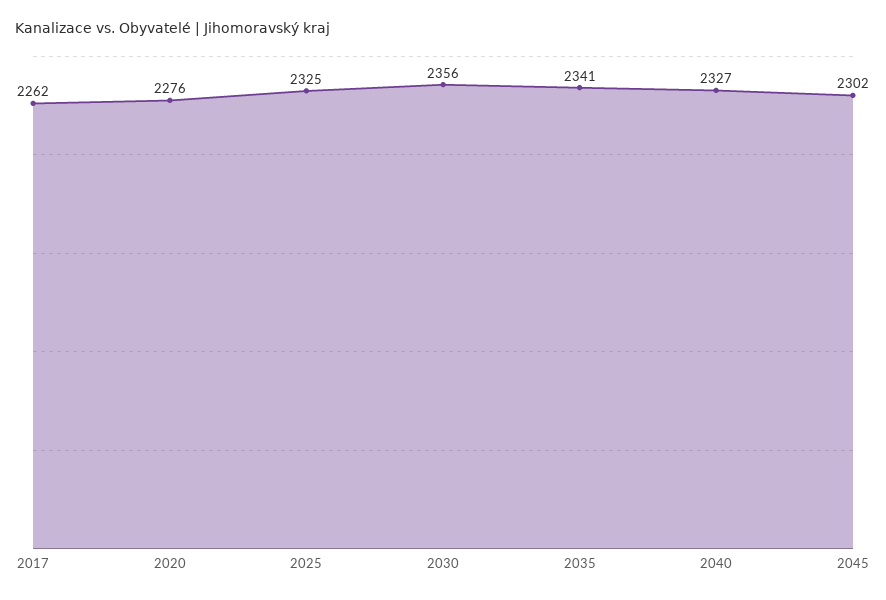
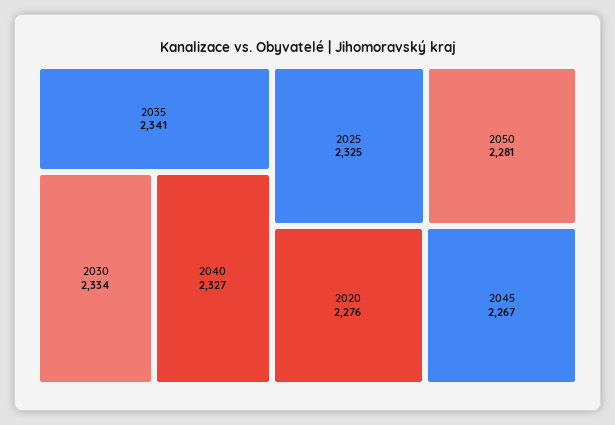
2017: 2262 -> none
2030: 2356 -> 2334
2045: 2302 -> 2267
2050: none -> 2281

